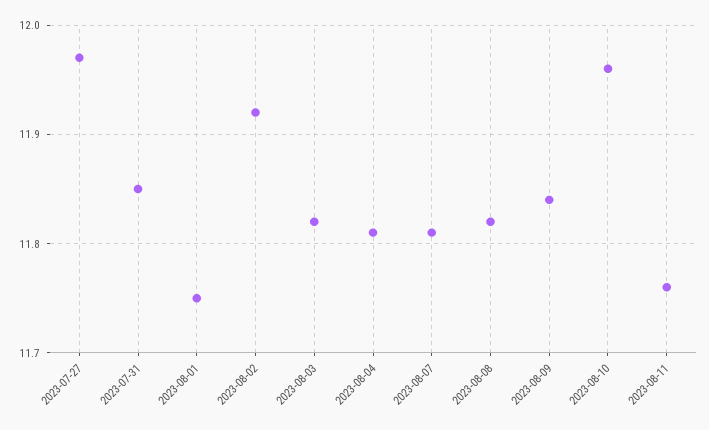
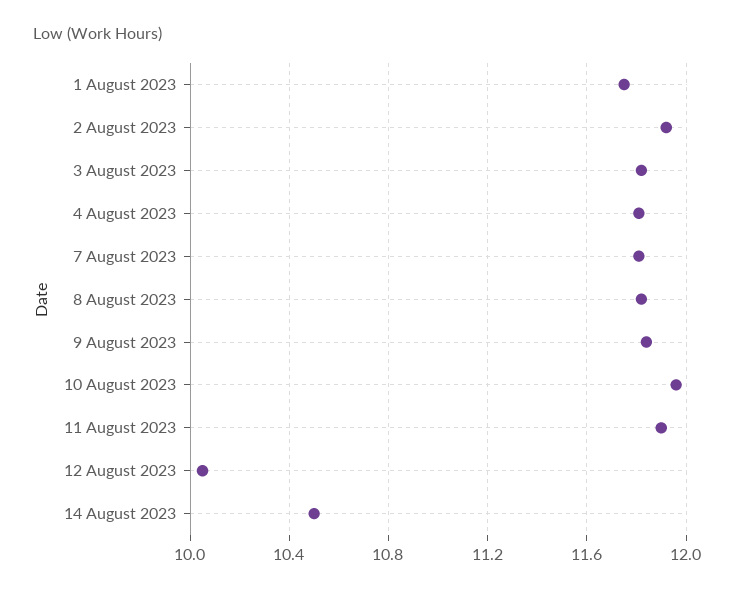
2023-07-27: 11.97 -> none
2023-07-31: 11.85 -> none
2023-08-11: 11.76 -> 11.9
12 August 2023: none -> 10.05
14 August 2023: none -> 10.5

